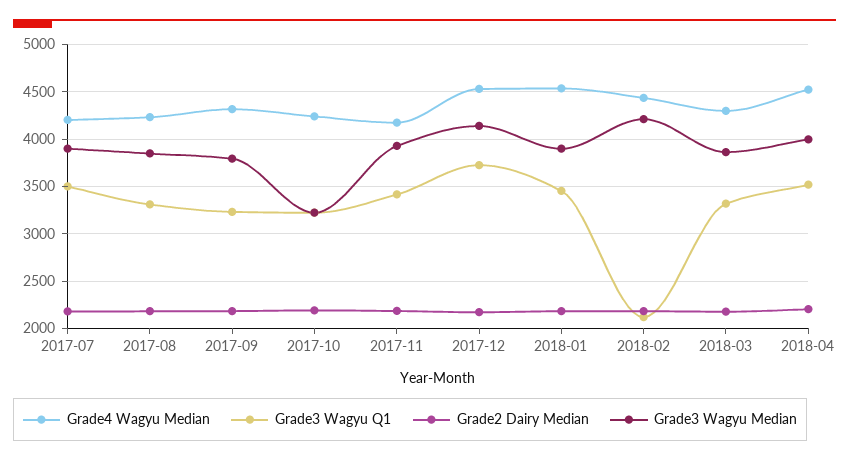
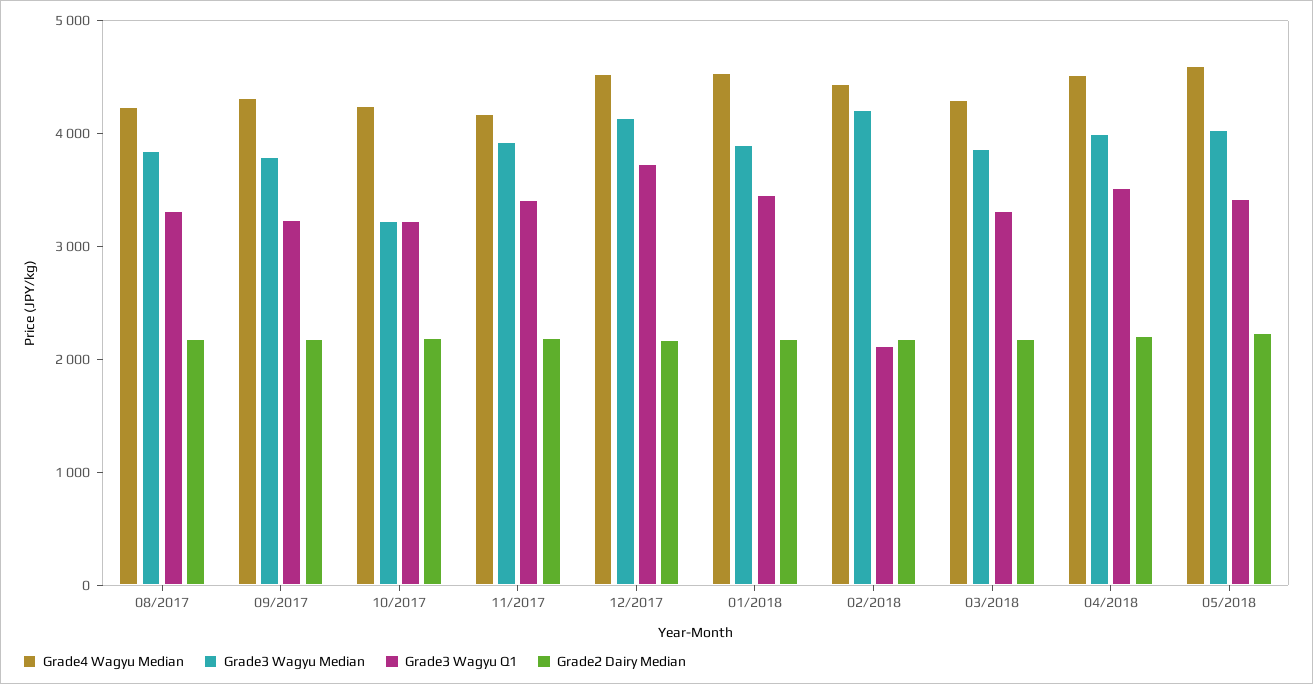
Grade4 Wagyu Median, 2017-07: 4200 -> none
Grade3 Wagyu Q1, 2017-07: 3500 -> none
Grade2 Dairy Median, 2017-07: 2200 -> none
Grade3 Wagyu Median, 2017-07: 3900 -> none
Grade4 Wagyu Median, 05/2018: none -> 4600
Grade3 Wagyu Median, 05/2018: none -> 4000
Grade3 Wagyu Q1, 05/2018: none -> 3400
Grade2 Dairy Median, 05/2018: none -> 2200

